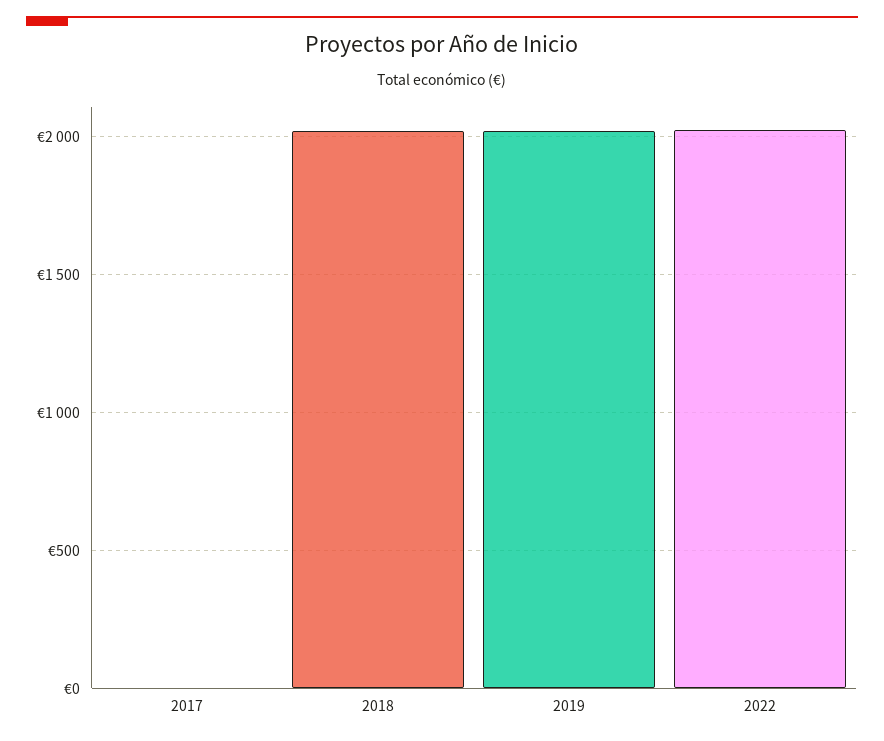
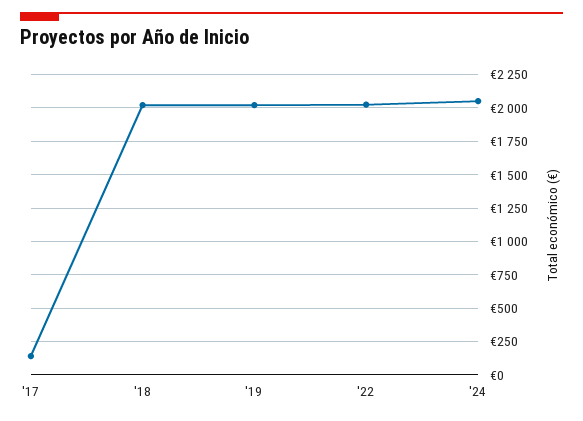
2017: 0 -> 150
'24: none -> 2050

